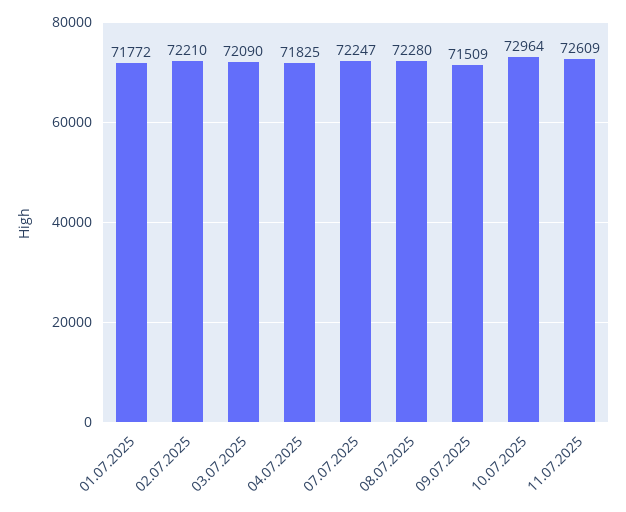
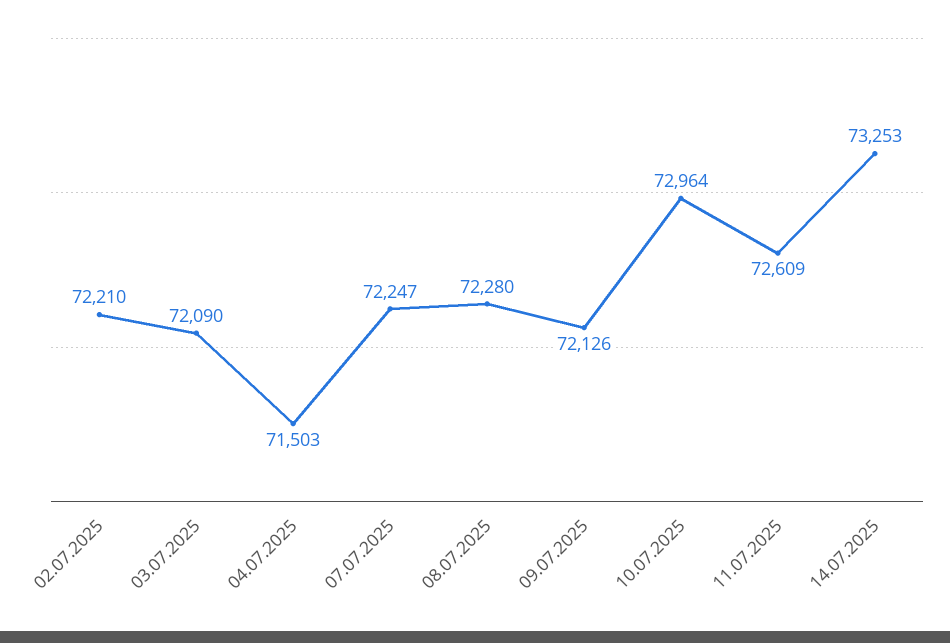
01.07.2025: 71772 -> none
04.07.2025: 71825 -> 71503
09.07.2025: 71509 -> 72126
14.07.2025: none -> 73253

